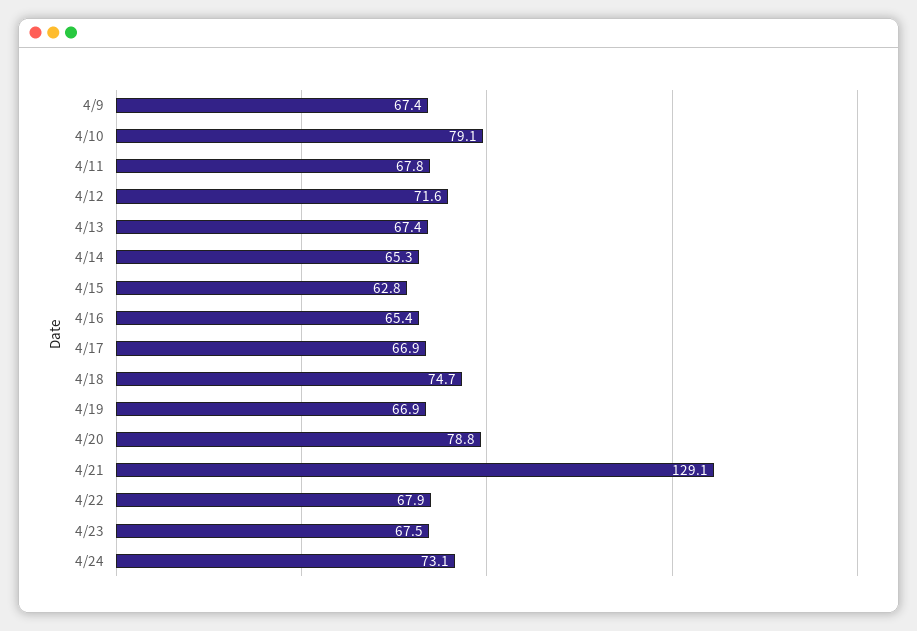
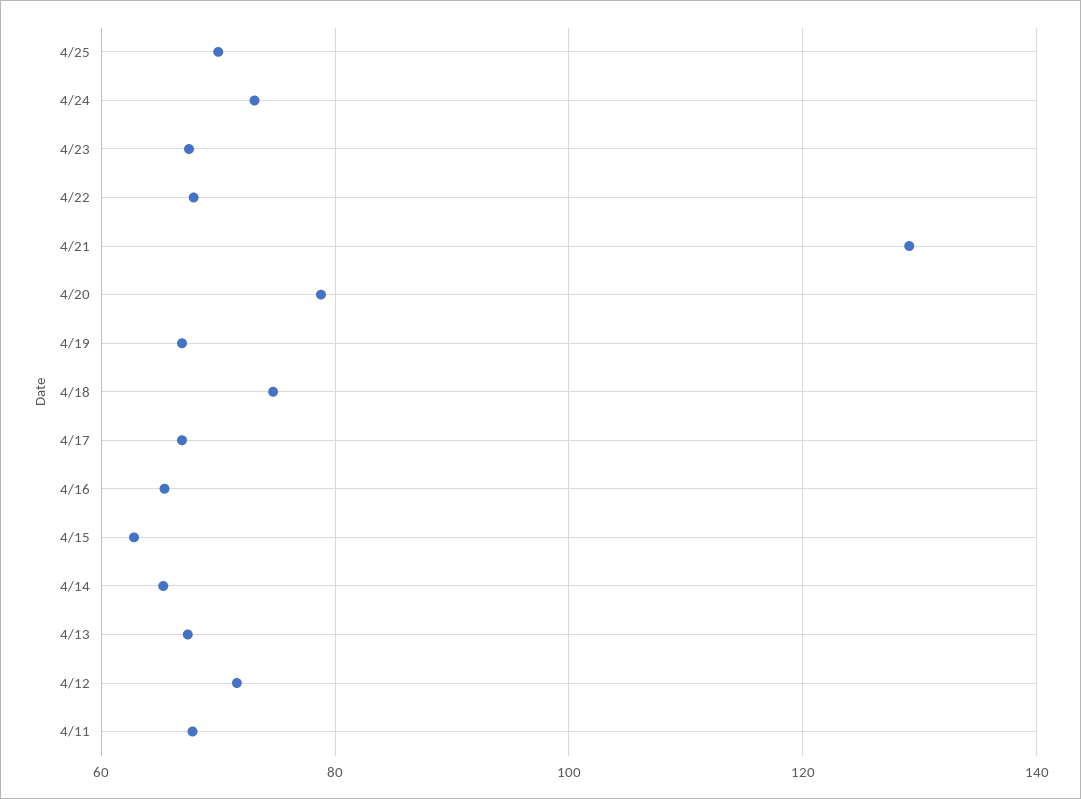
4/9: 67.4 -> none
4/10: 79.1 -> none
4/25: none -> 70

